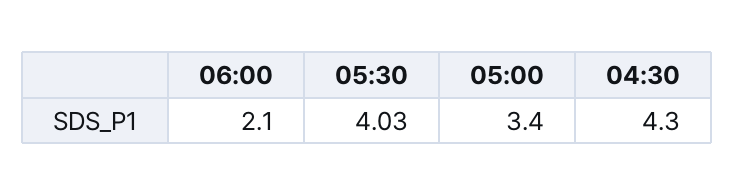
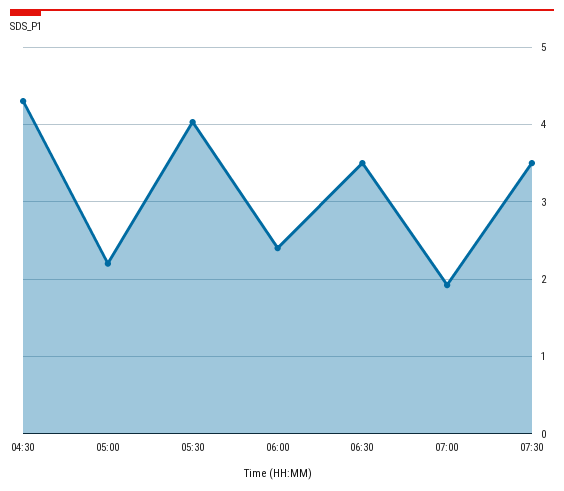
06:00: 2.1 -> 2.4
05:00: 3.4 -> 2.2
06:30: none -> 3.5
07:00: none -> 1.9
07:30: none -> 3.5

